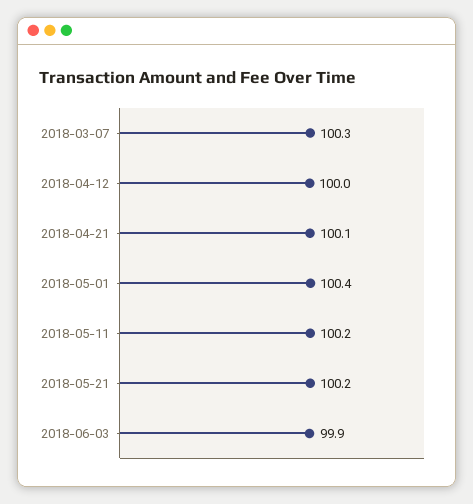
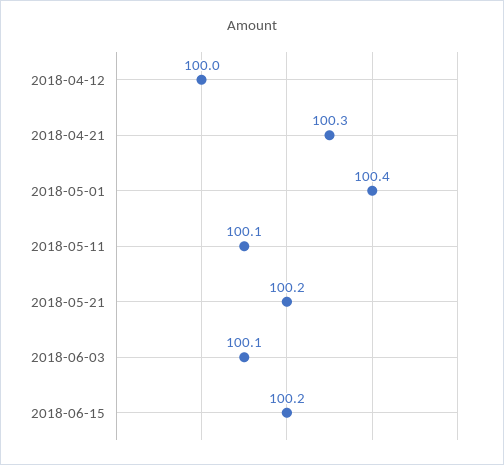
2018-03-07: 100.3 -> none
2018-04-21: 100.1 -> 100.3
2018-05-11: 100.2 -> 100.1
2018-06-03: 99.9 -> 100.1
2018-06-15: none -> 100.2

